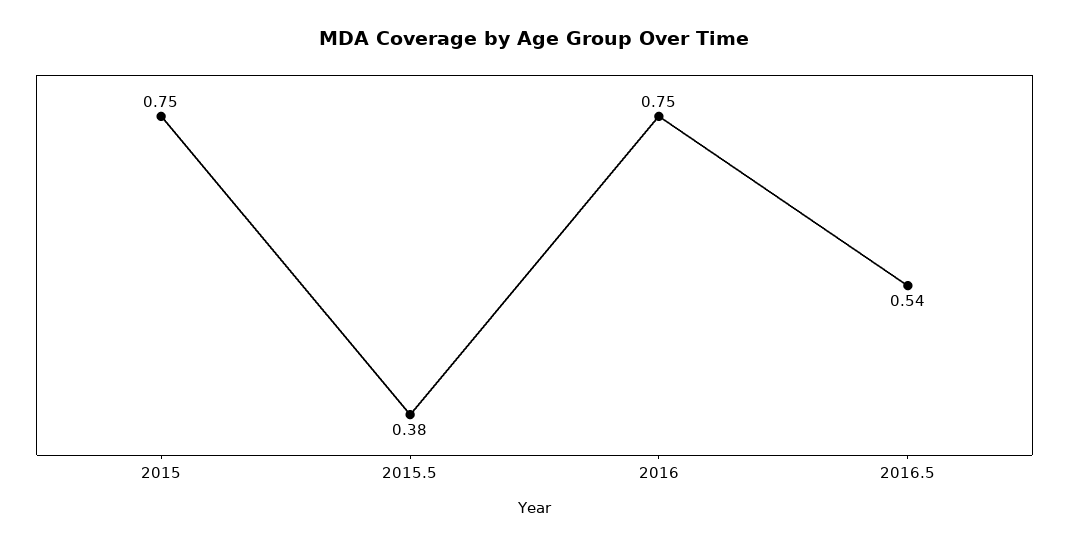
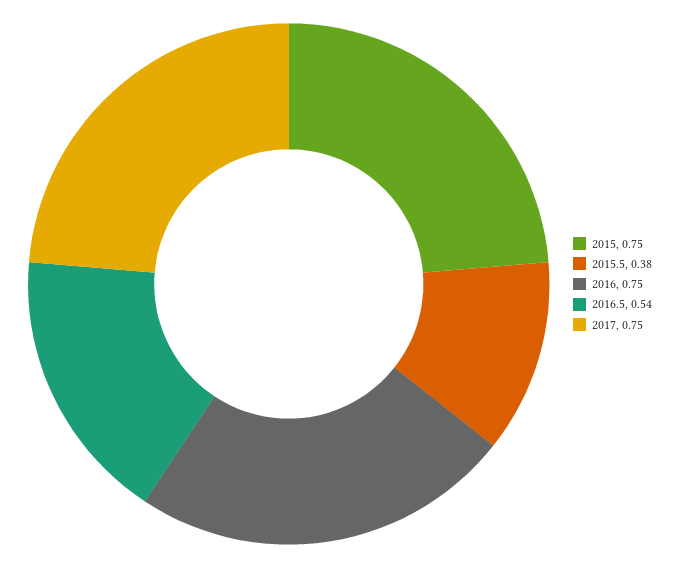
2017: none -> 0.75

